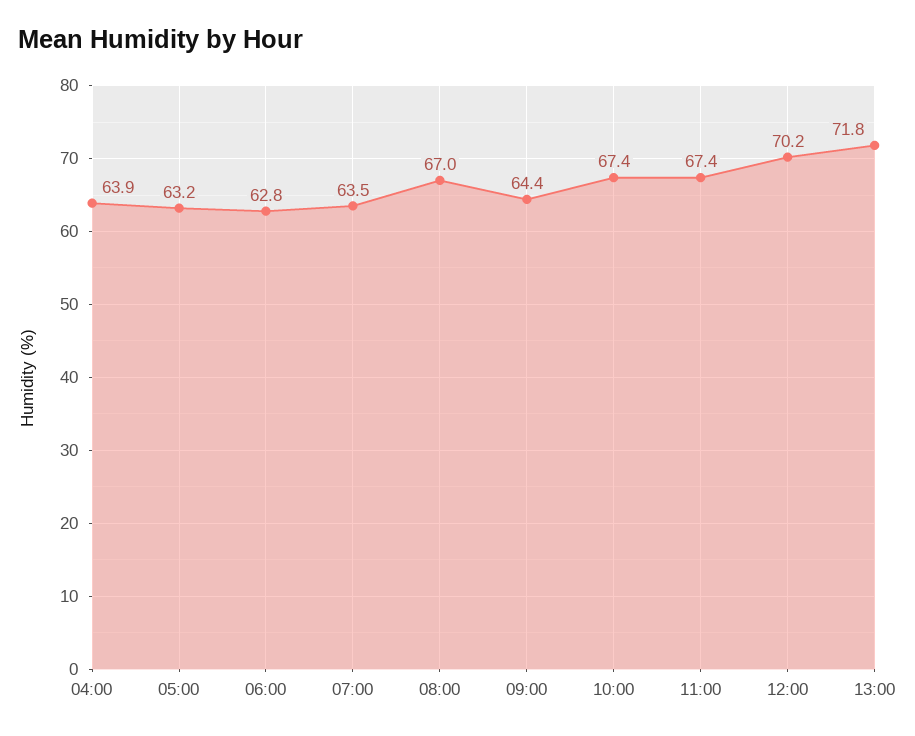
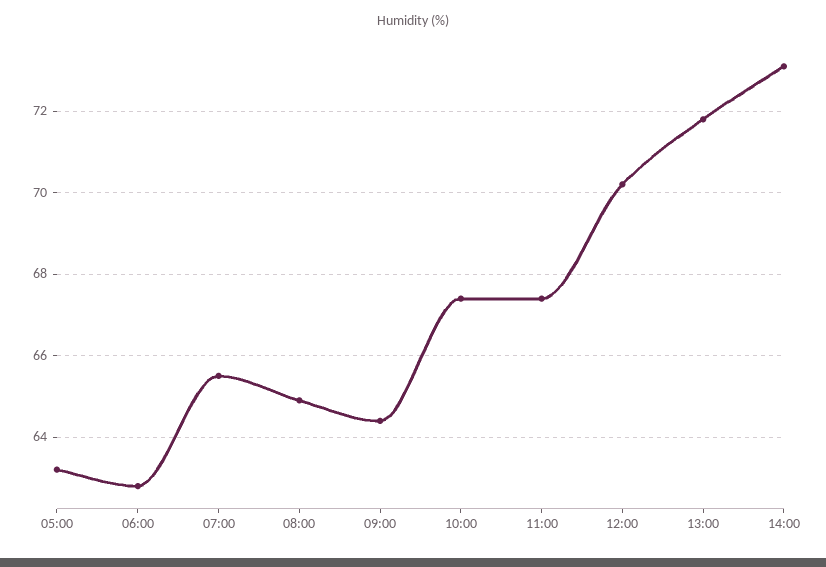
04:00: 63.9 -> none
07:00: 63.5 -> 65.5
08:00: 67 -> 65
14:00: none -> 73

